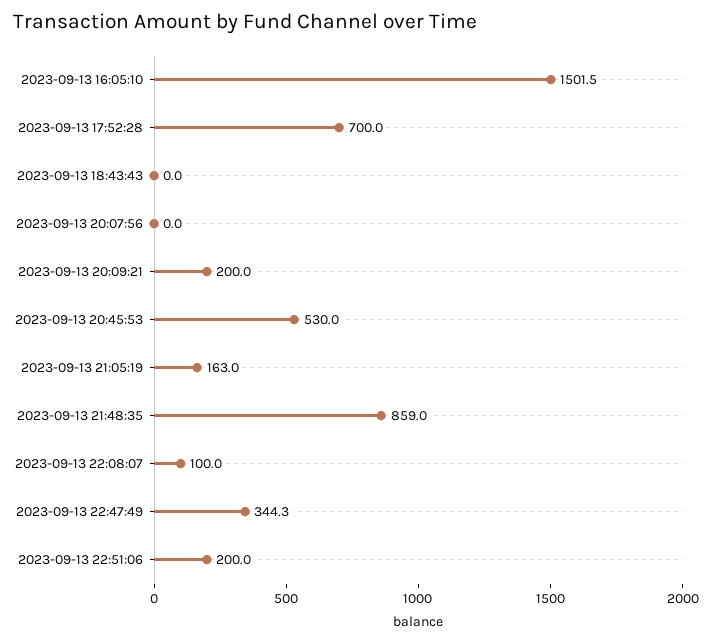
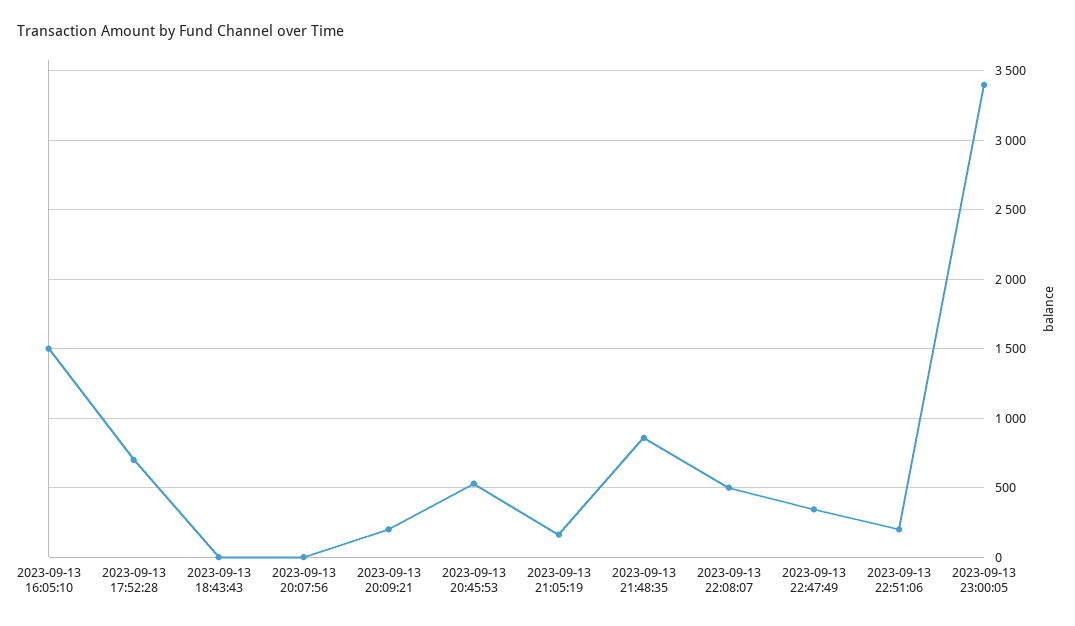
2023-09-13 22:08:07: 100 -> 500
2023-09-13 23:00:05: none -> 3400

